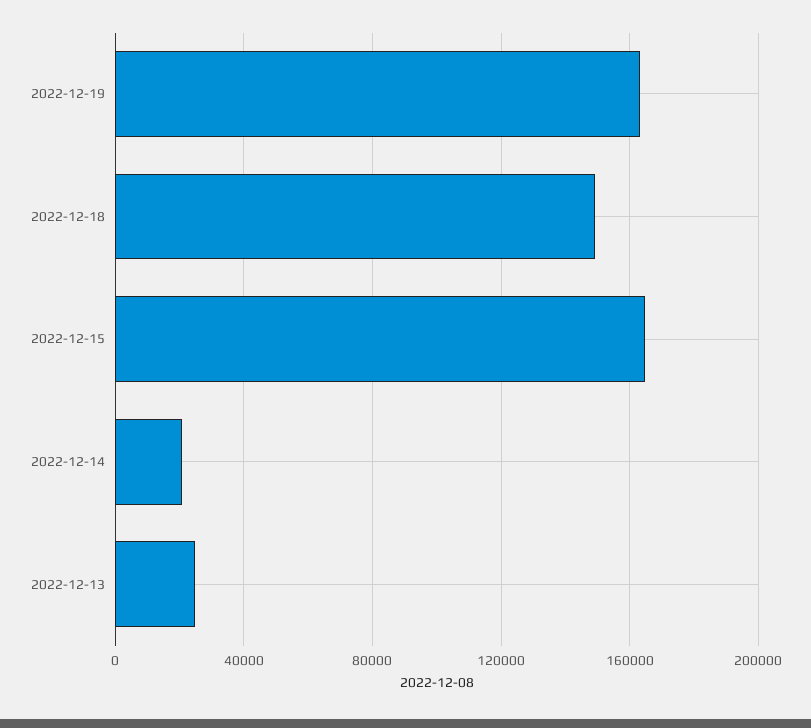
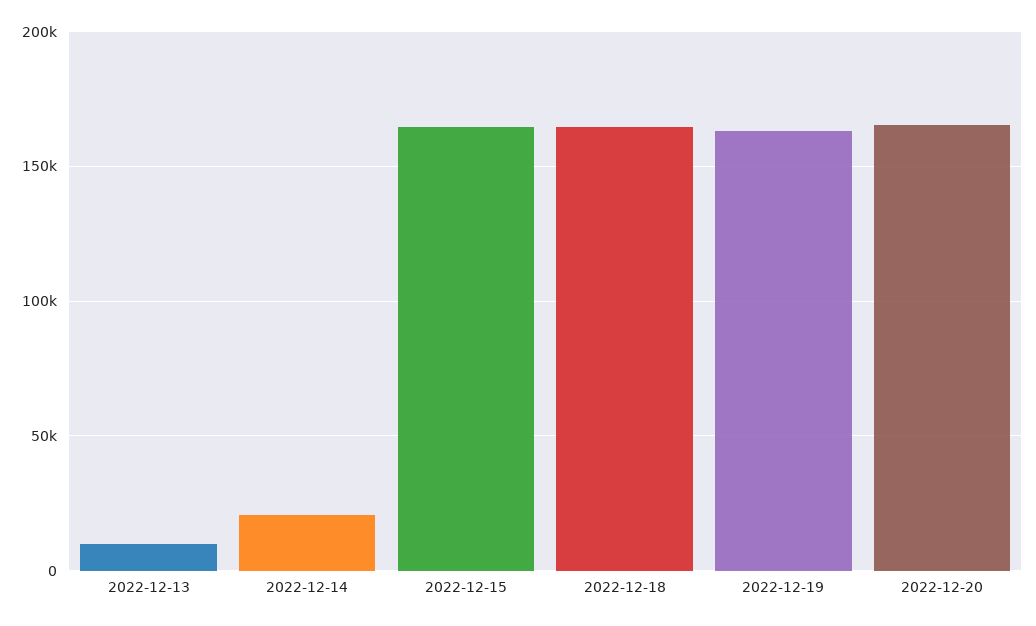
2022-12-18: 150000 -> 165000
2022-12-13: 25000 -> 10000
2022-12-20: none -> 165000

